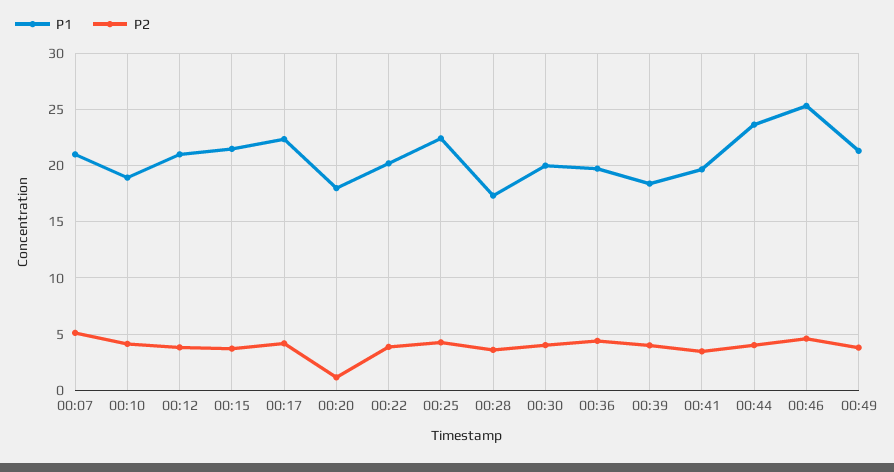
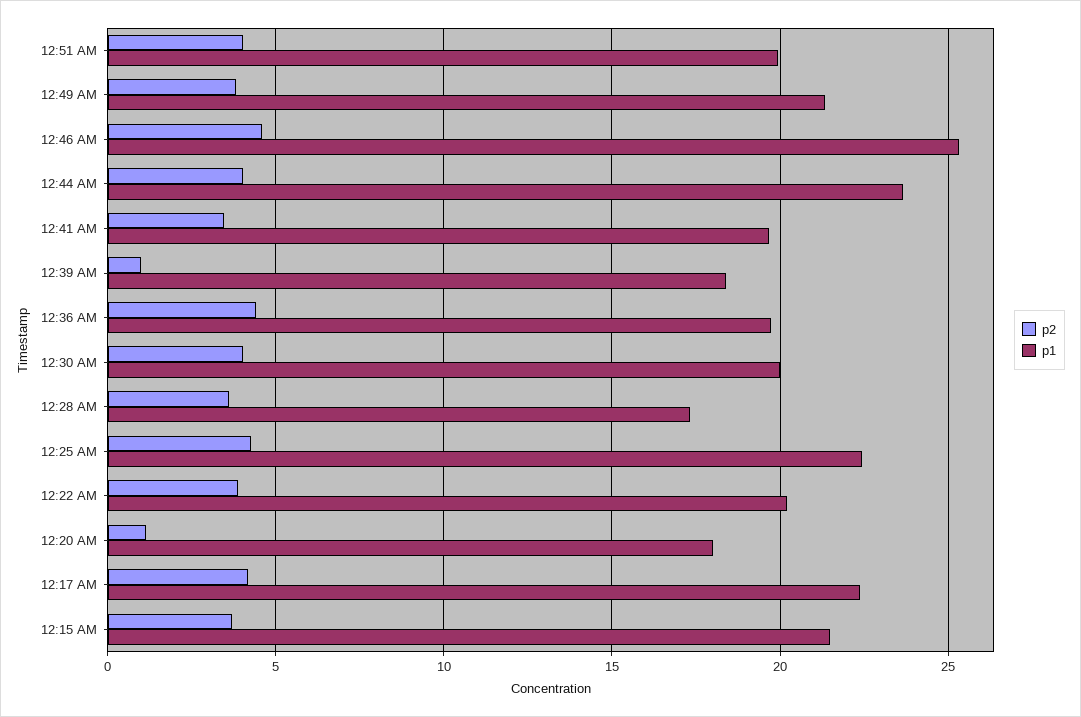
P1, 00:07: 21 -> none
P2, 00:07: 5 -> none
P1, 00:10: 19 -> none
P2, 00:10: 4 -> none
P1, 00:12: 21 -> none
P2, 00:12: 4 -> none
P2, 00:39: 4 -> 1
P2, 12:51 AM: none -> 4
P1, 12:51 AM: none -> 20

